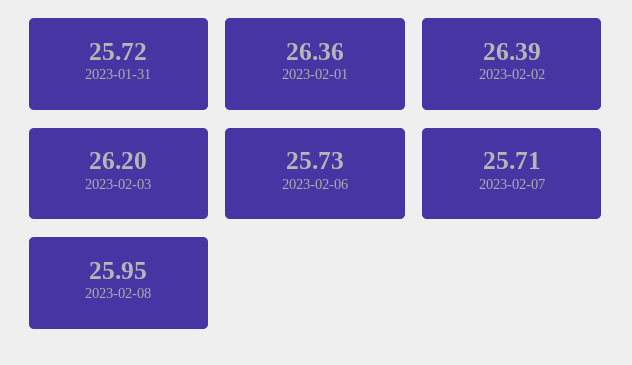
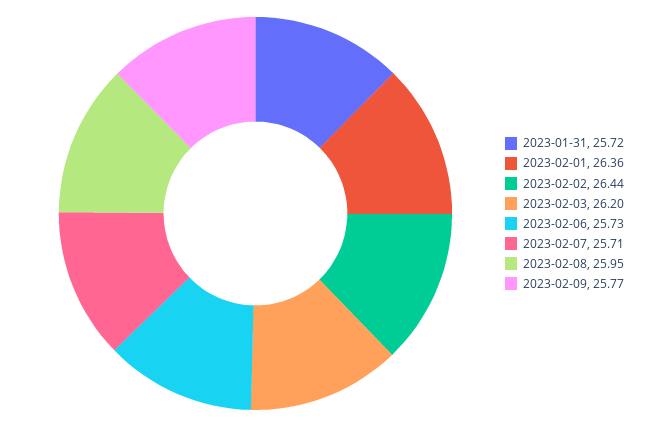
2023-02-02: 26.39 -> 26.44
2023-02-09: none -> 25.77

